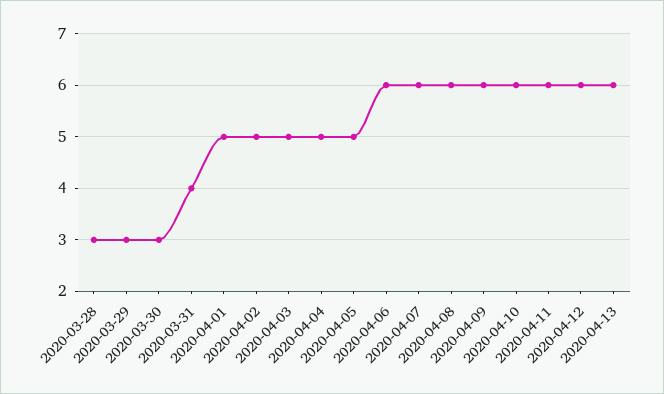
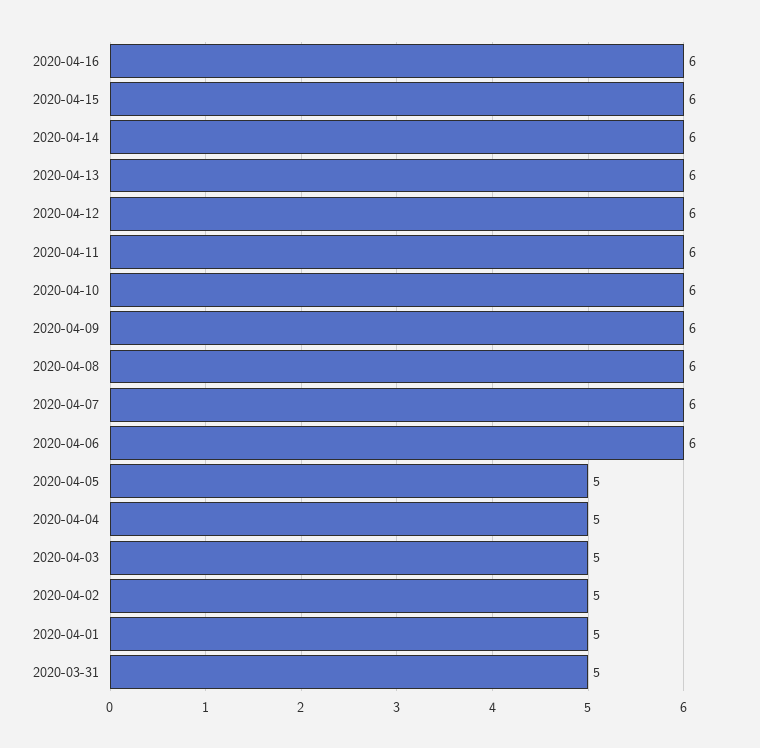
2020-03-28: 3 -> none
2020-03-29: 3 -> none
2020-03-30: 3 -> none
2020-03-31: 4 -> 5
2020-04-16: none -> 6
2020-04-15: none -> 6
2020-04-14: none -> 6

